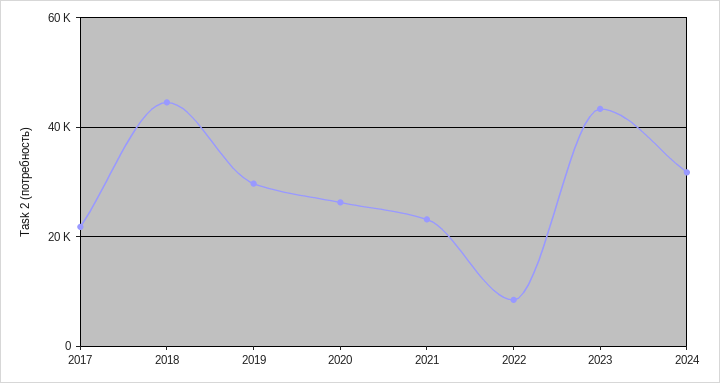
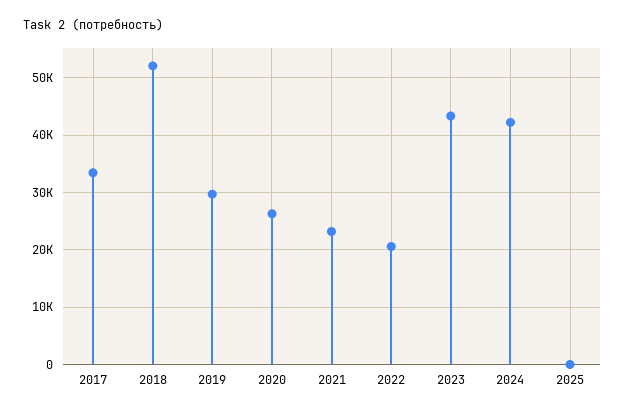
2017: 22000 -> 34000
2018: 44000 -> 52000
2022: 8000 -> 20000
2024: 32000 -> 42000
2025: none -> 0

